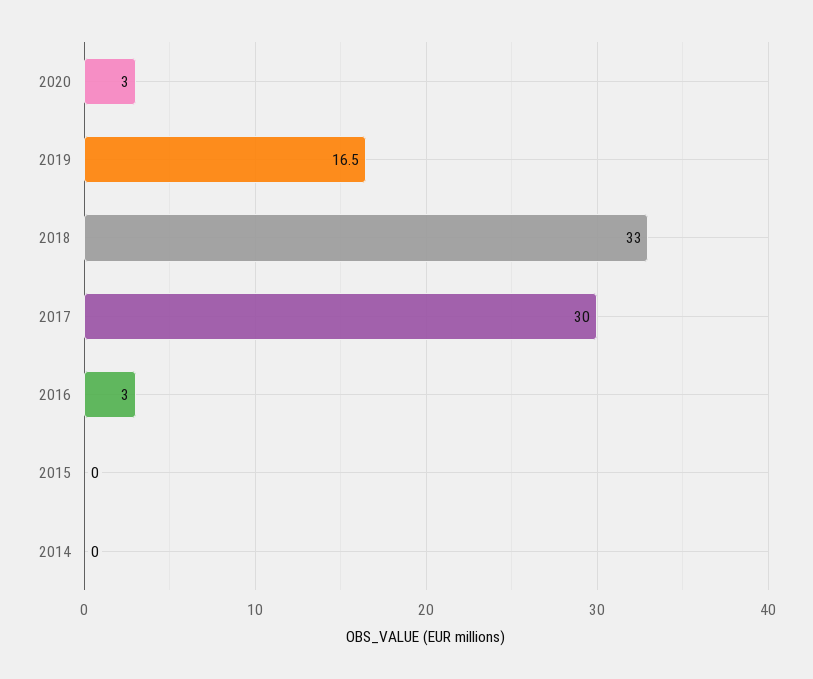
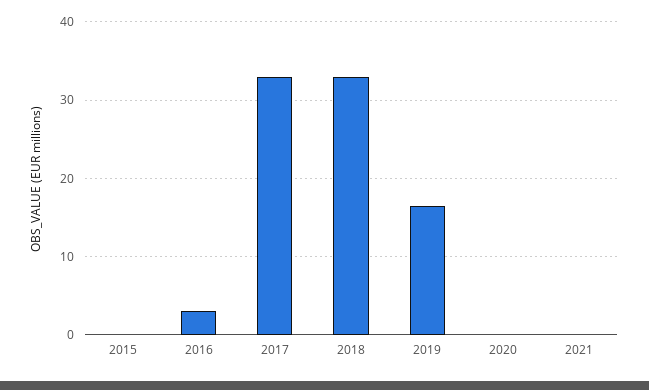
2020: 3 -> 0
2017: 30 -> 33
2014: 0 -> none
2021: none -> 0

